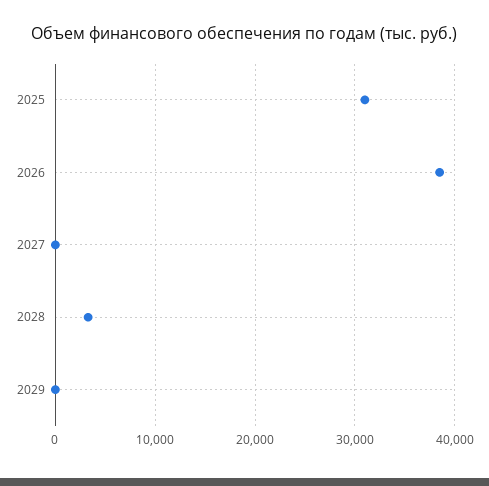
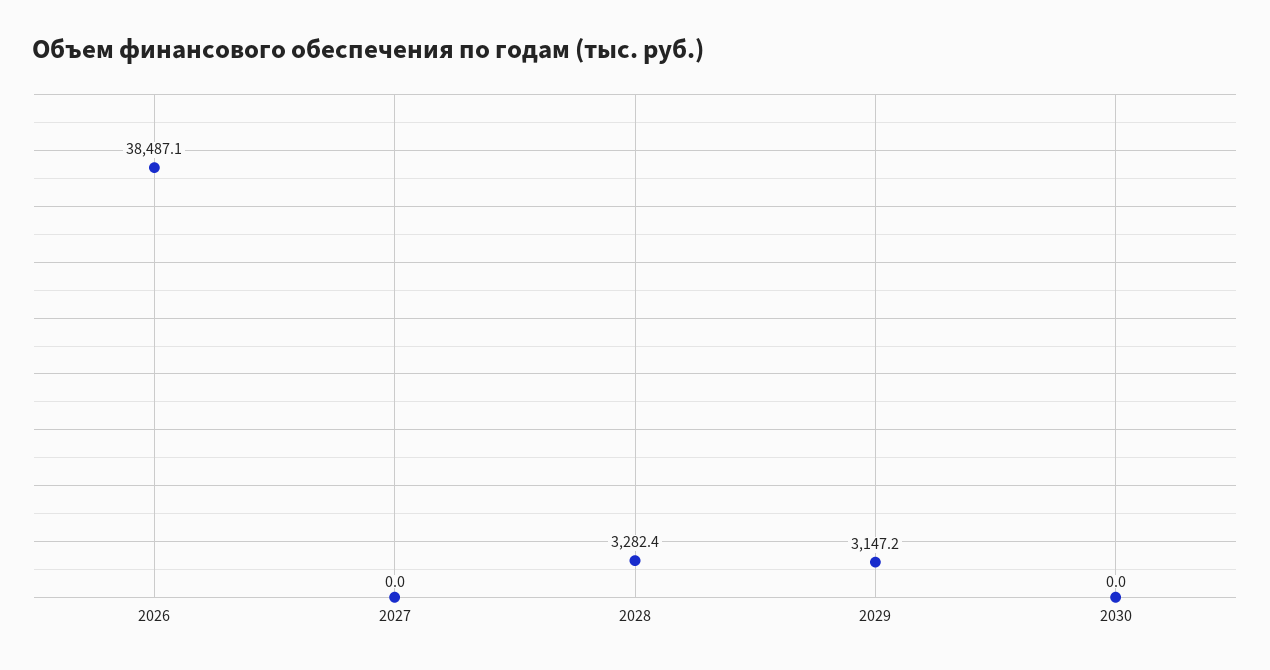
2025: 31000 -> none
2029: 0 -> 3147.2
2030: none -> 0

